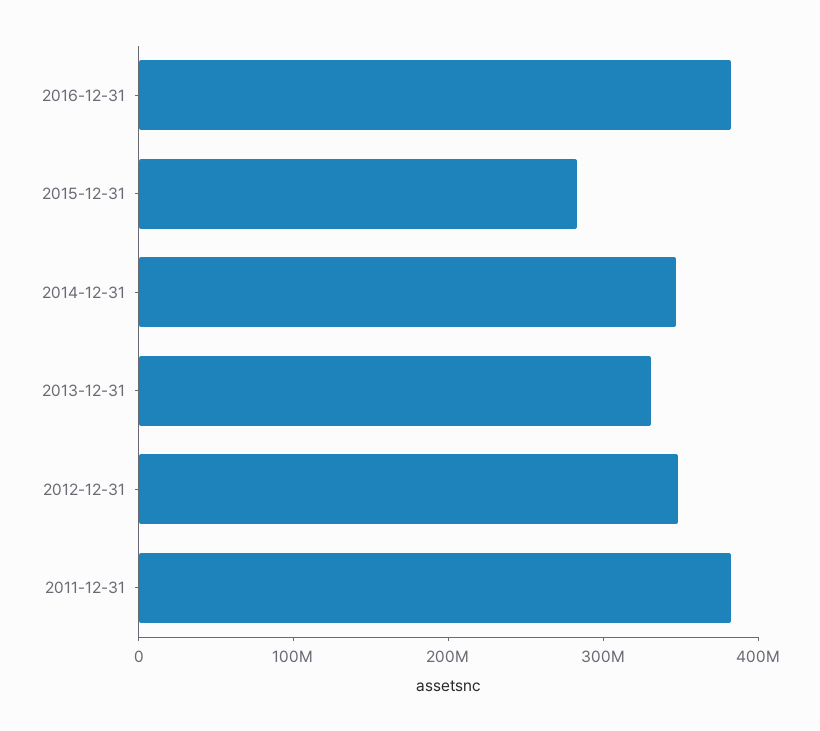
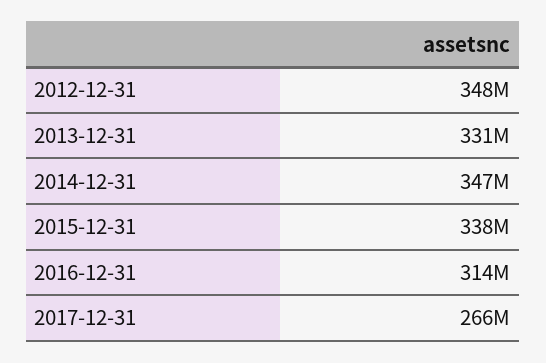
2016-12-31: 380000000 -> 314000000
2015-12-31: 280000000 -> 338000000
2011-12-31: 380000000 -> none
2017-12-31: none -> 266000000

